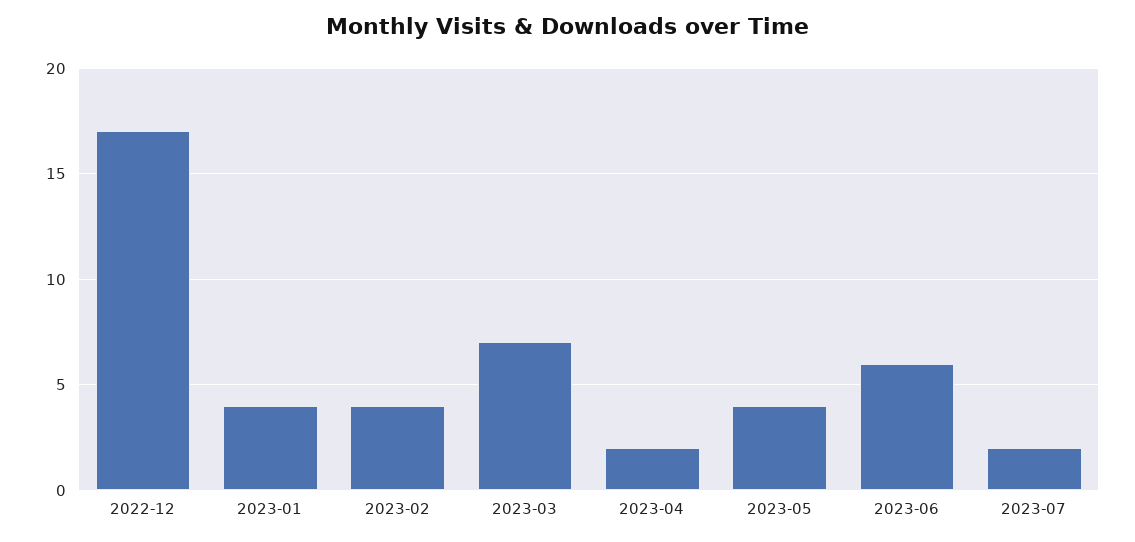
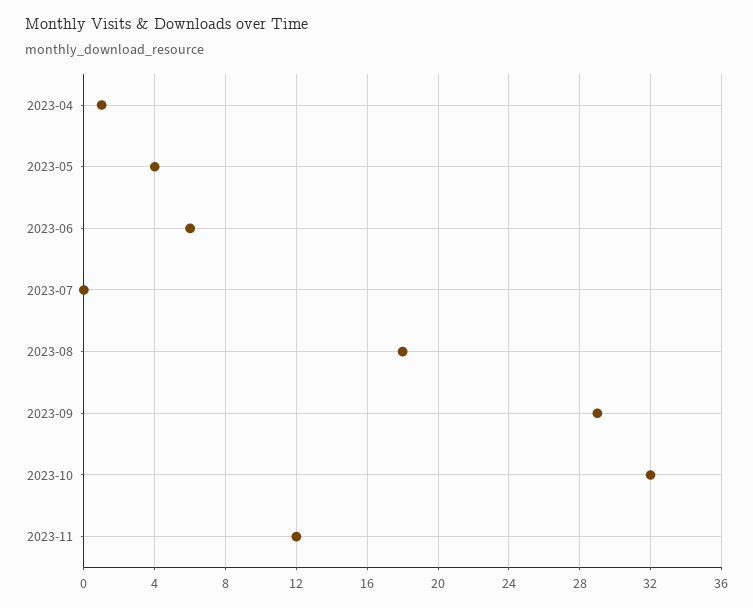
2022-12: 17 -> none
2023-01: 4 -> none
2023-02: 4 -> none
2023-03: 7 -> none
2023-04: 2 -> 1
2023-07: 2 -> 0
2023-08: none -> 18
2023-09: none -> 29
2023-10: none -> 32
2023-11: none -> 12

